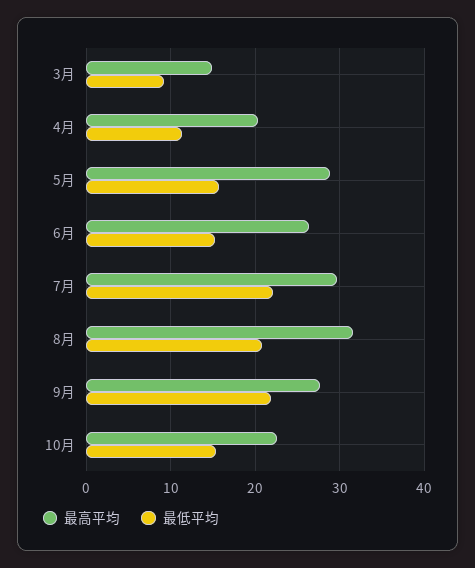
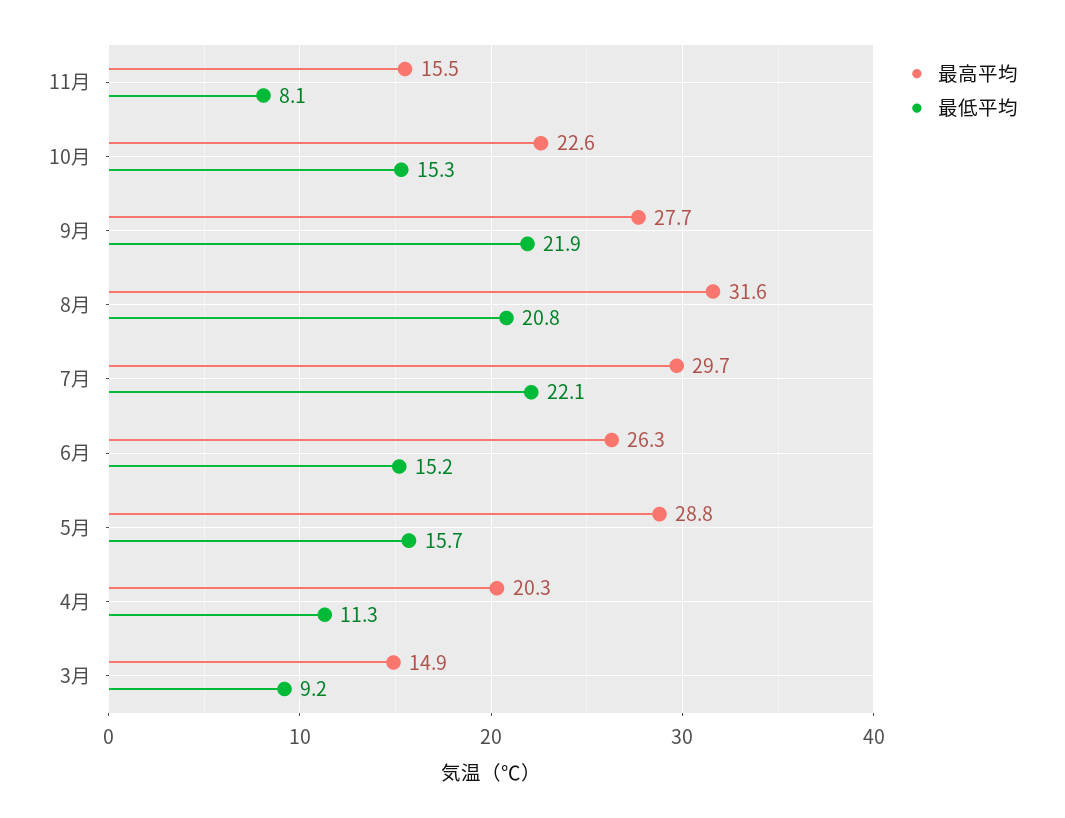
最高平均, 11月: none -> 15.5
最低平均, 11月: none -> 8.1

